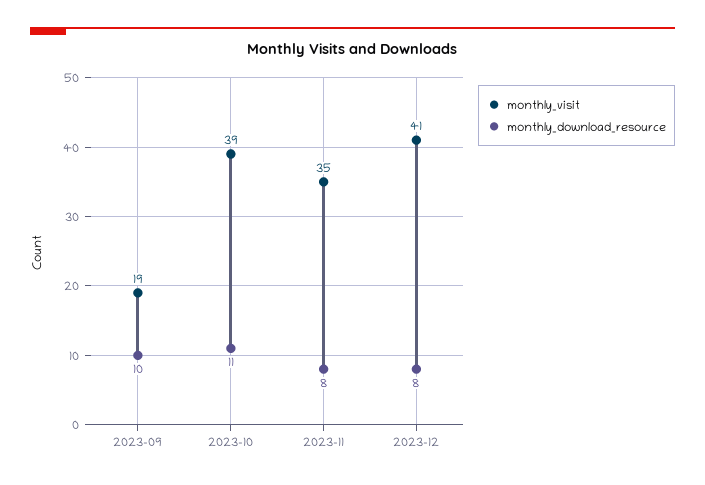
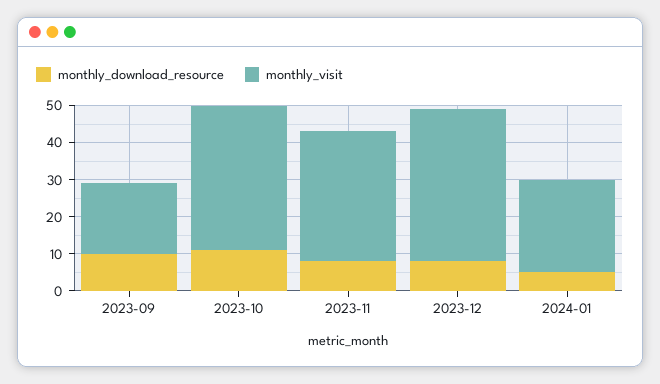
monthly_download_resource, 2024-01: none -> 5
monthly_visit, 2024-01: none -> 25

